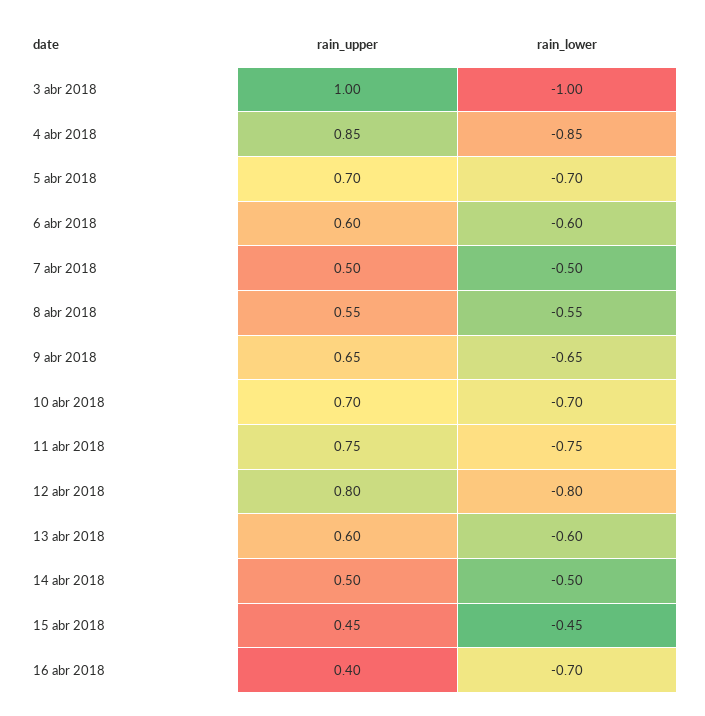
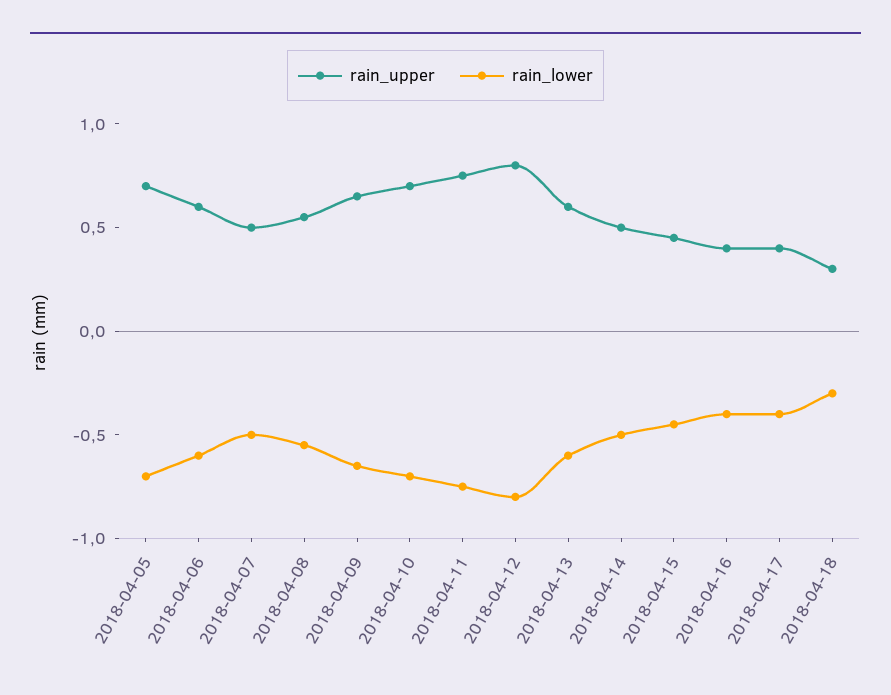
rain_upper, 3 abr 2018: 1 -> none
rain_lower, 3 abr 2018: -1 -> none
rain_upper, 4 abr 2018: 0.85 -> none
rain_lower, 4 abr 2018: -0.85 -> none
rain_lower, 16 abr 2018: -0.7 -> -0.4
rain_upper, 2018-04-17: none -> 0.4
rain_lower, 2018-04-17: none -> -0.4
rain_upper, 2018-04-18: none -> 0.3
rain_lower, 2018-04-18: none -> -0.3

